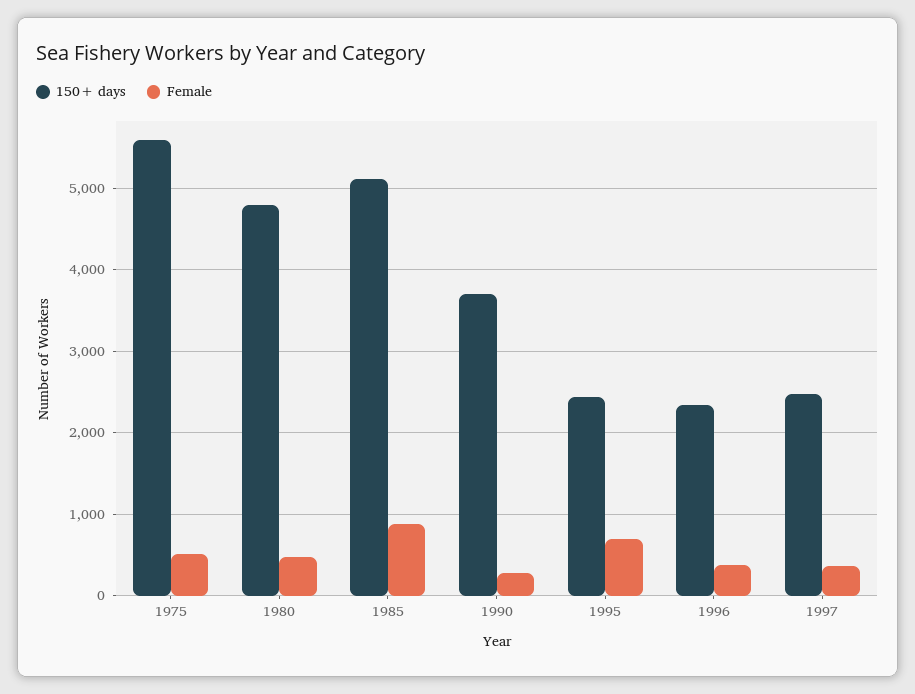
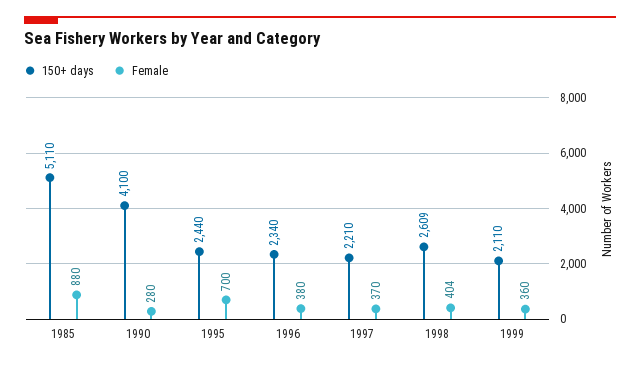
150+ days, 1975: 5600 -> none
Female, 1975: 500 -> none
150+ days, 1980: 4800 -> none
Female, 1980: 500 -> none
150+ days, 1990: 3700 -> 4100
150+ days, 1997: 2500 -> 2210
150+ days, 1998: none -> 2609
Female, 1998: none -> 404
150+ days, 1999: none -> 2110
Female, 1999: none -> 360

